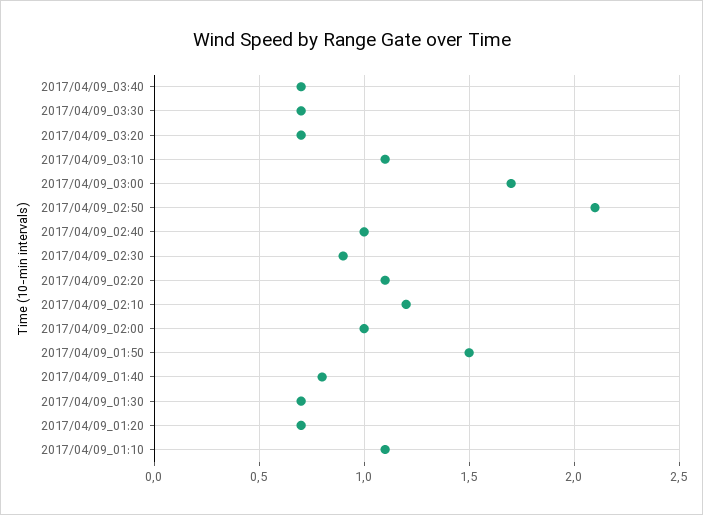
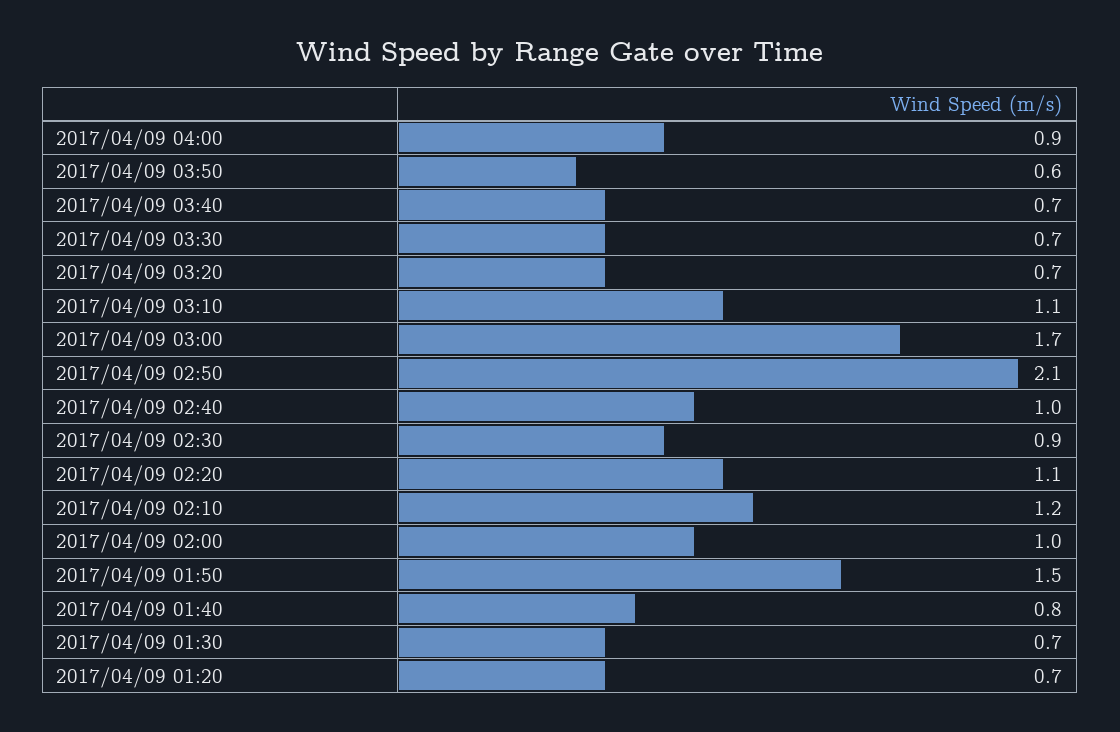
2017/04/09_01:10: 1.1 -> none
2017/04/09 04:00: none -> 0.9
2017/04/09 03:50: none -> 0.6

